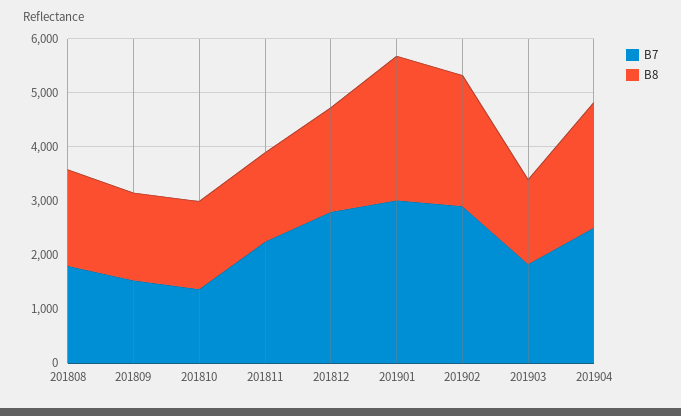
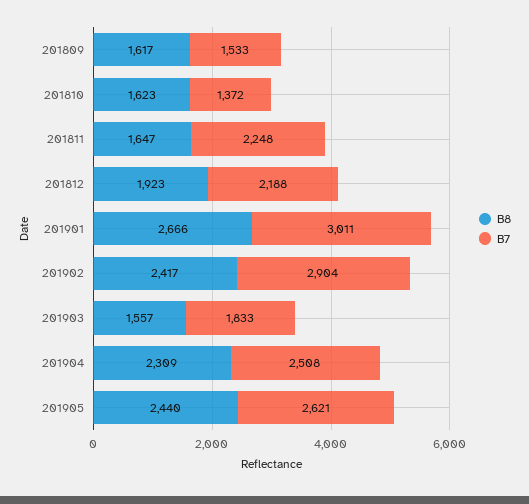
B7, 201808: 1800 -> none
B8, 201808: 1800 -> none
B7, 201812: 2800 -> 2188
B8, 201905: none -> 2440
B7, 201905: none -> 2621

